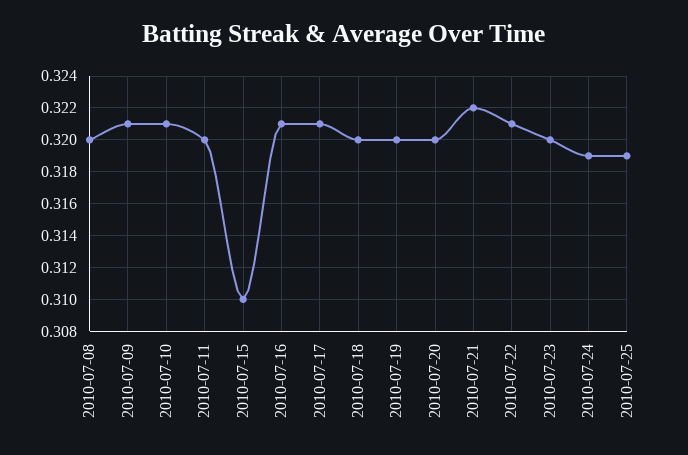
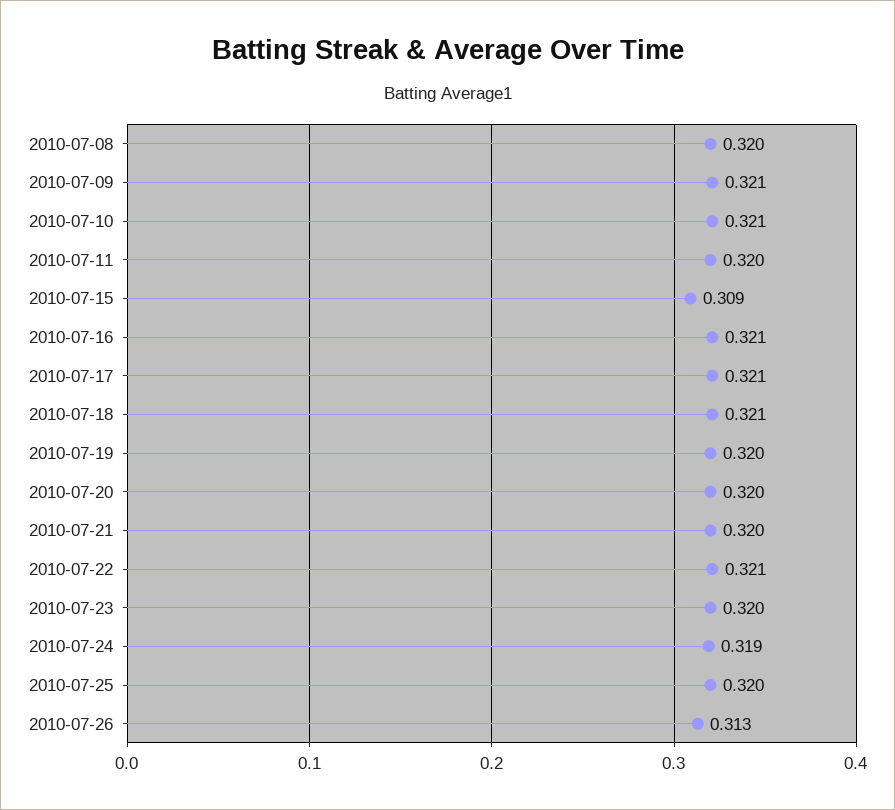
2010-07-15: 0.31 -> 0.309
2010-07-18: 0.32 -> 0.321
2010-07-21: 0.322 -> 0.32
2010-07-25: 0.319 -> 0.32
2010-07-26: none -> 0.313

